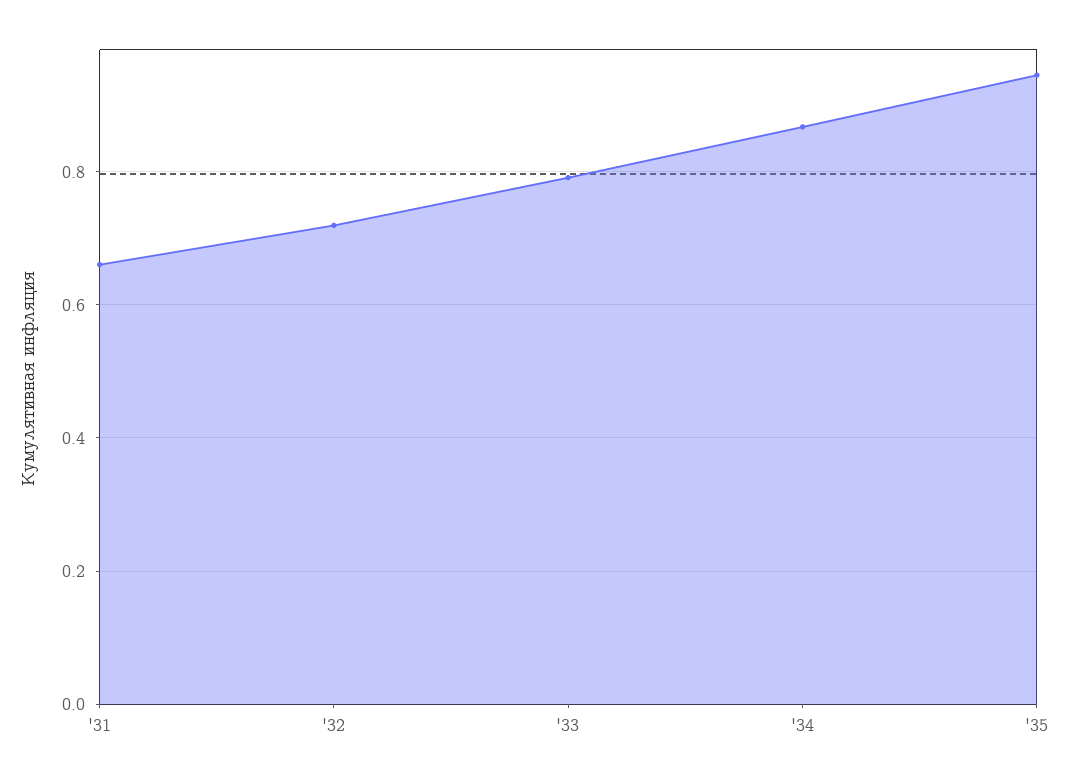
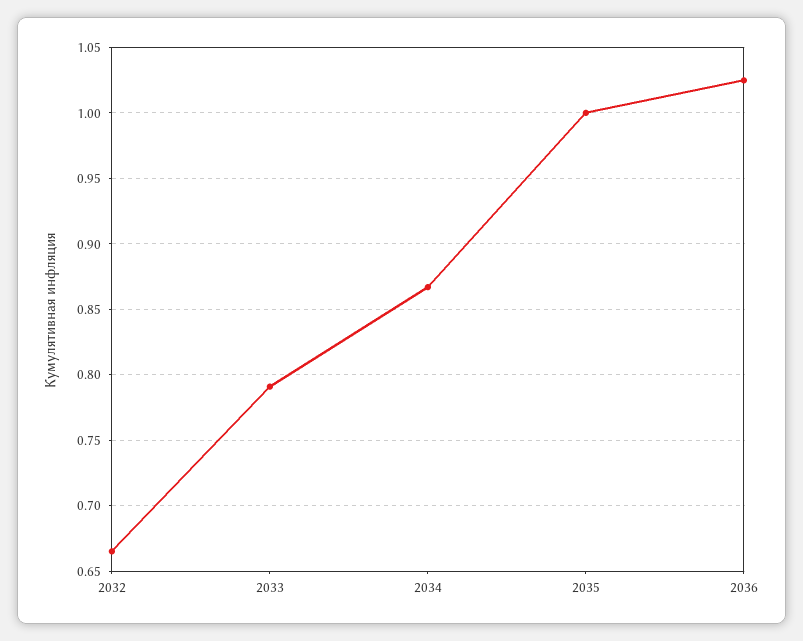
'31: 0.66 -> none
'32: 0.72 -> 0.665
'35: 0.94 -> 1
2036: none -> 1.025

